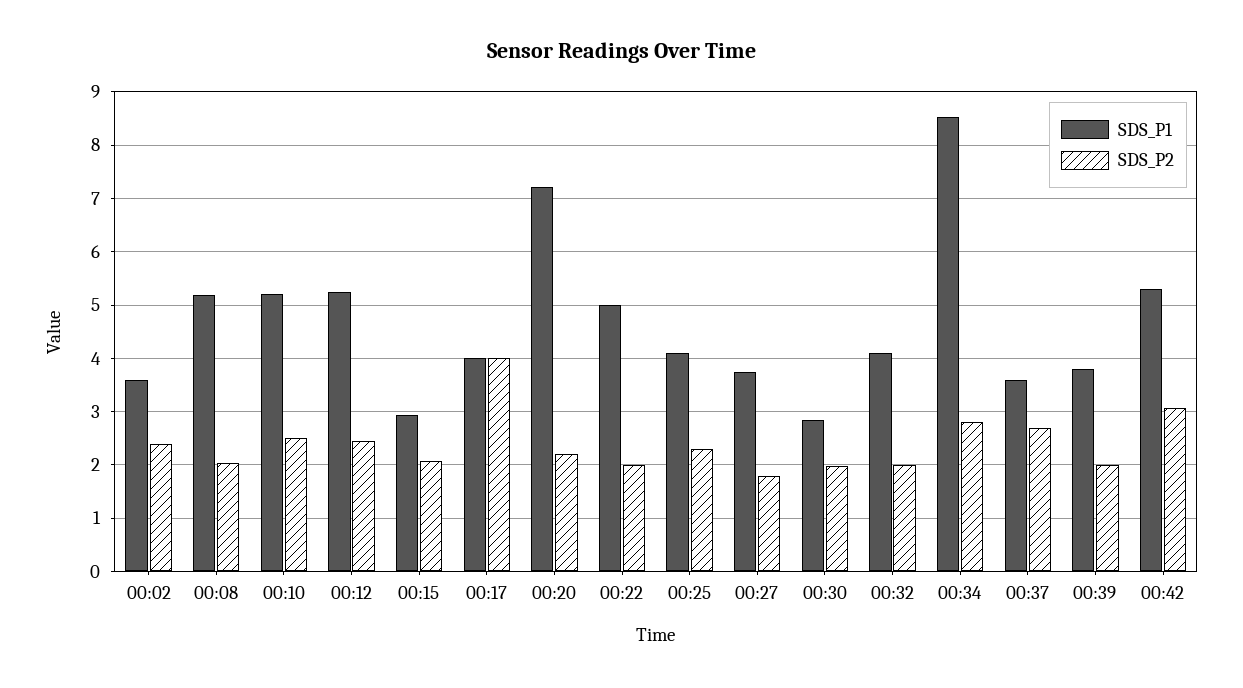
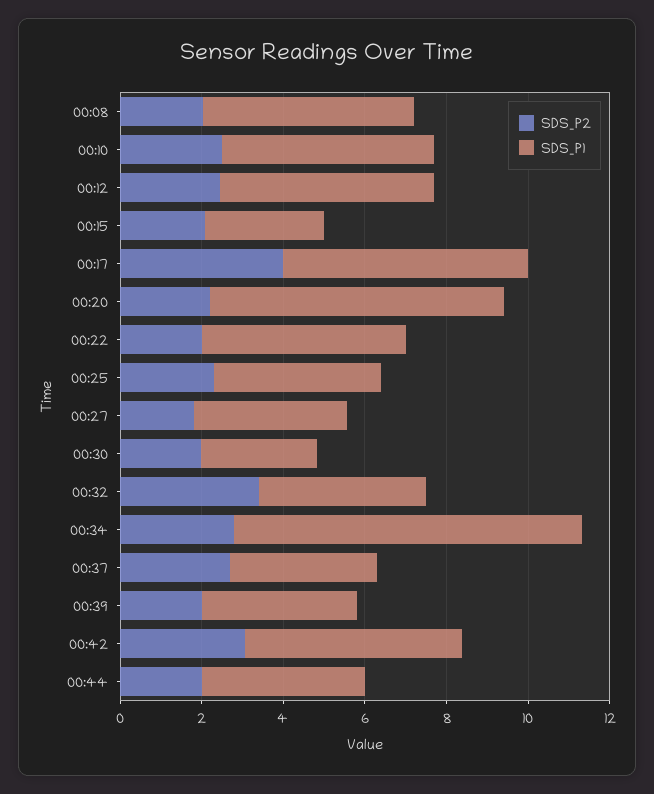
SDS_P1, 00:02: 3.6 -> none
SDS_P2, 00:02: 2.4 -> none
SDS_P1, 00:17: 4 -> 6
SDS_P2, 00:32: 2 -> 3.5
SDS_P2, 00:44: none -> 2
SDS_P1, 00:44: none -> 4

